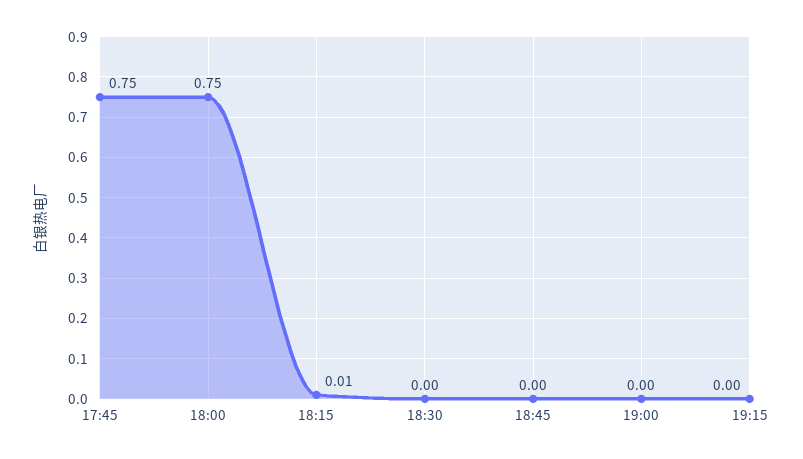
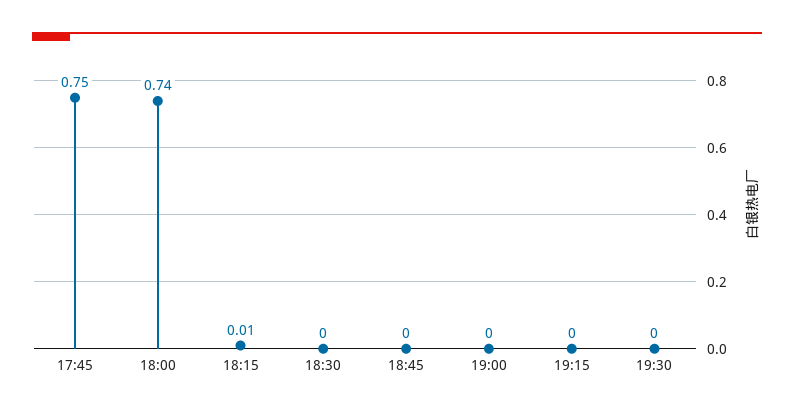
18:00: 0.75 -> 0.74
19:30: none -> 0

